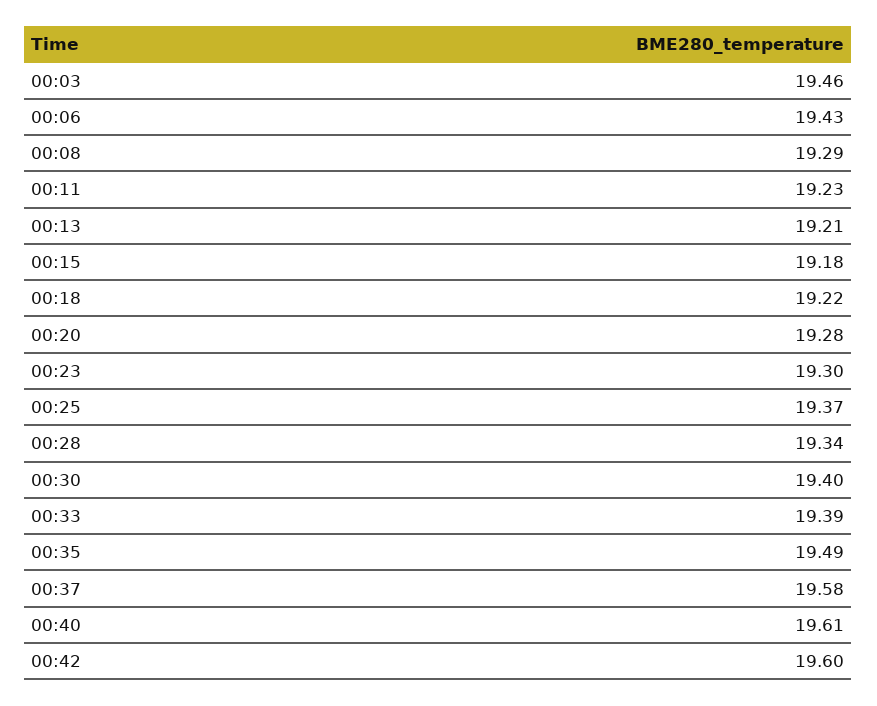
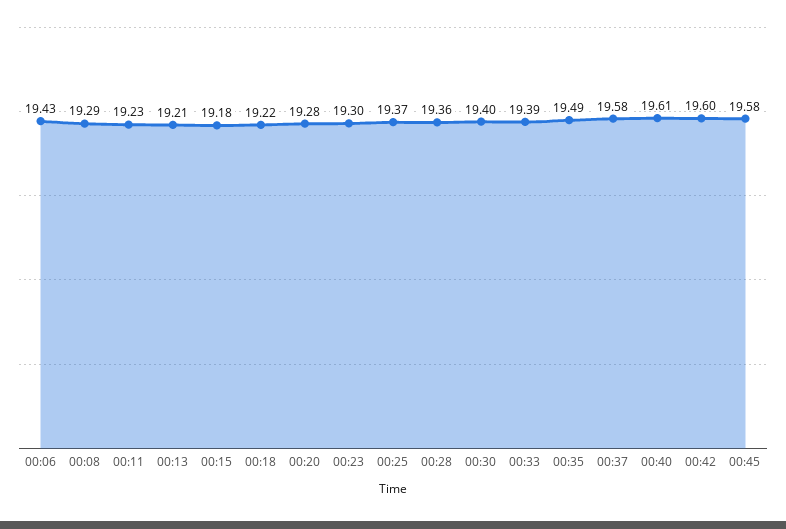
00:03: 19.46 -> none
00:28: 19.34 -> 19.36
00:45: none -> 19.58

